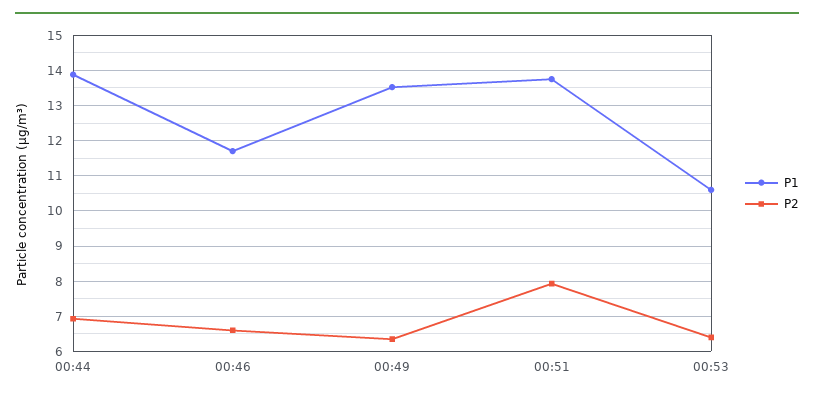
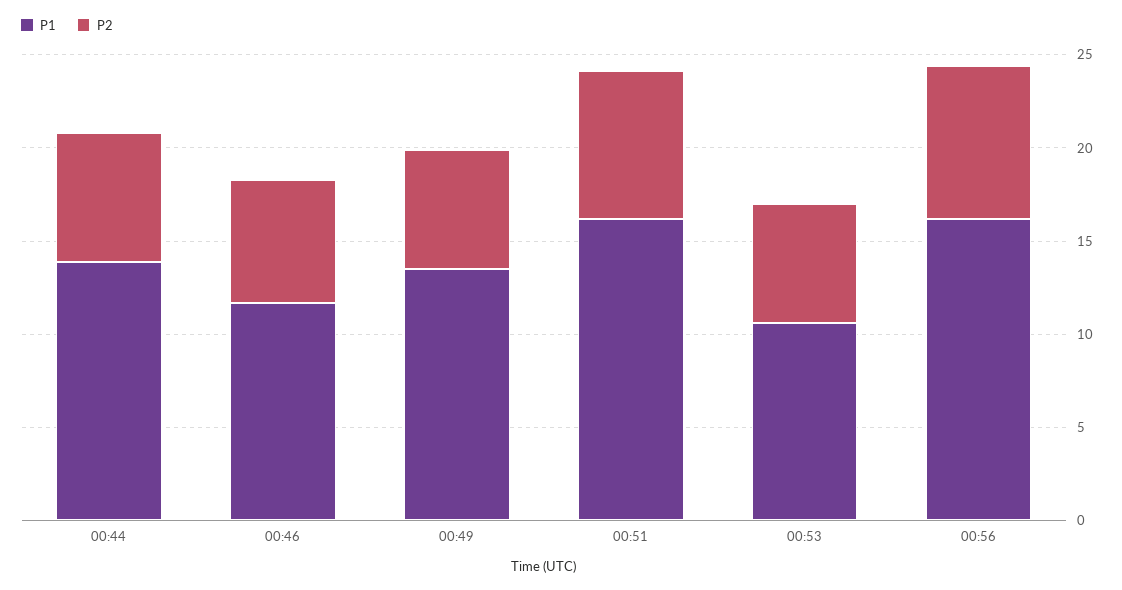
P1, 00:51: 13.8 -> 16
P1, 00:56: none -> 16
P2, 00:56: none -> 8

